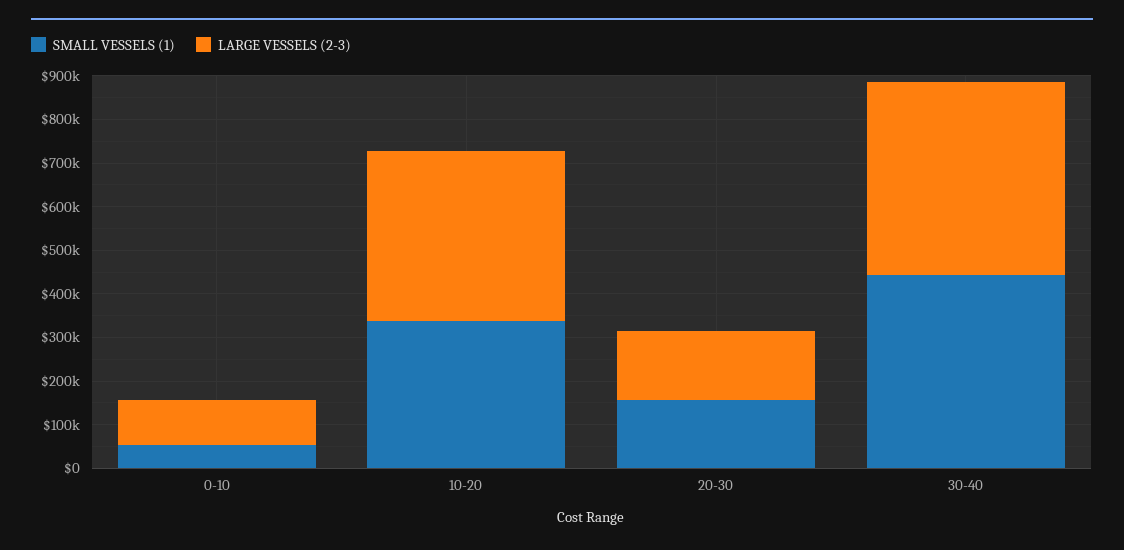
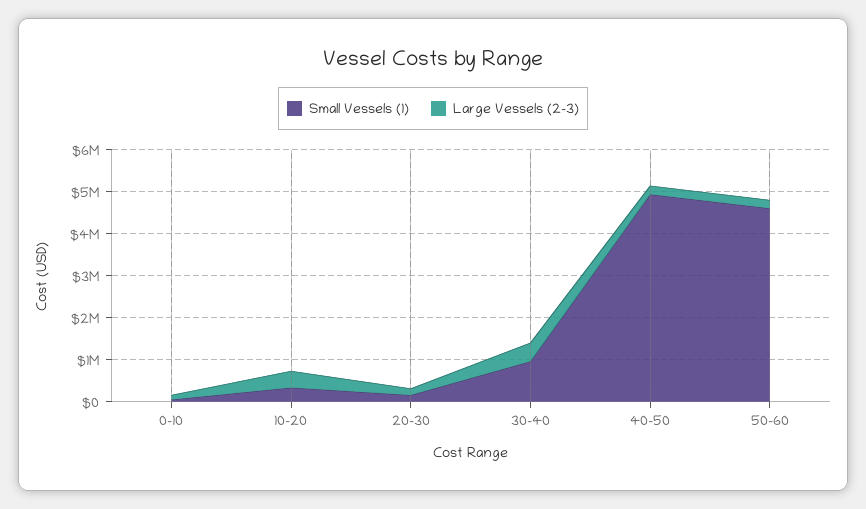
SMALL VESSELS (1), 30-40: 440000 -> 1000000
SMALL VESSELS (1), 40-50: none -> 5000000
LARGE VESSELS (2-3), 40-50: none -> 200000
SMALL VESSELS (1), 50-60: none -> 4600000
LARGE VESSELS (2-3), 50-60: none -> 200000

